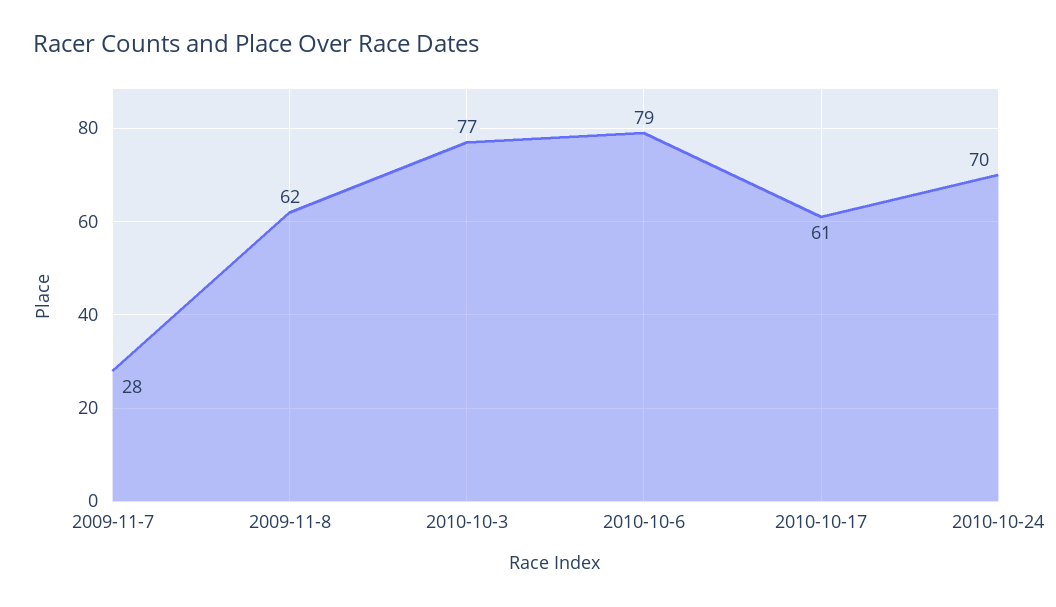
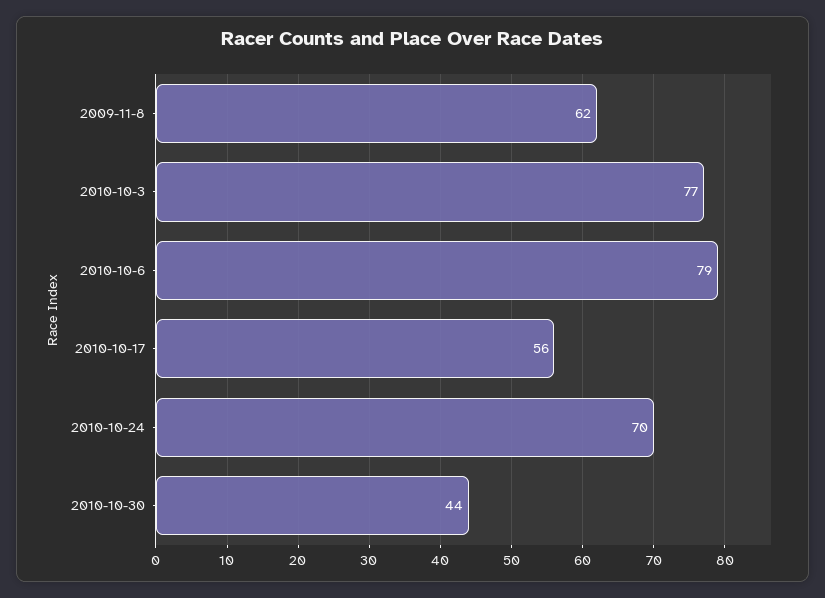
2009-11-7: 28 -> none
2010-10-17: 61 -> 56
2010-10-30: none -> 44

